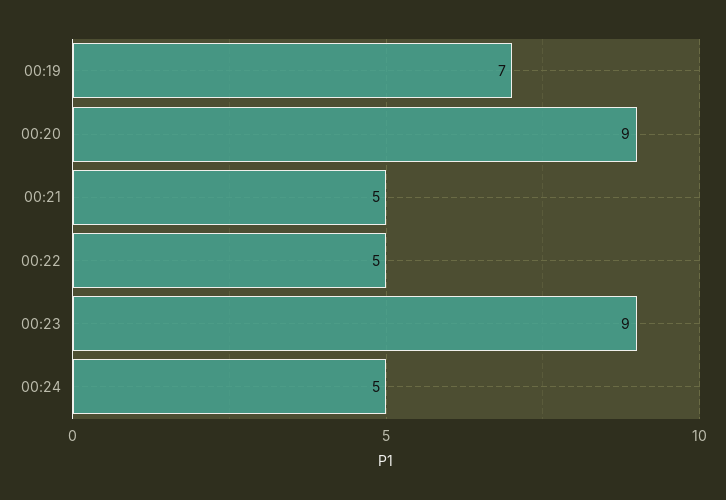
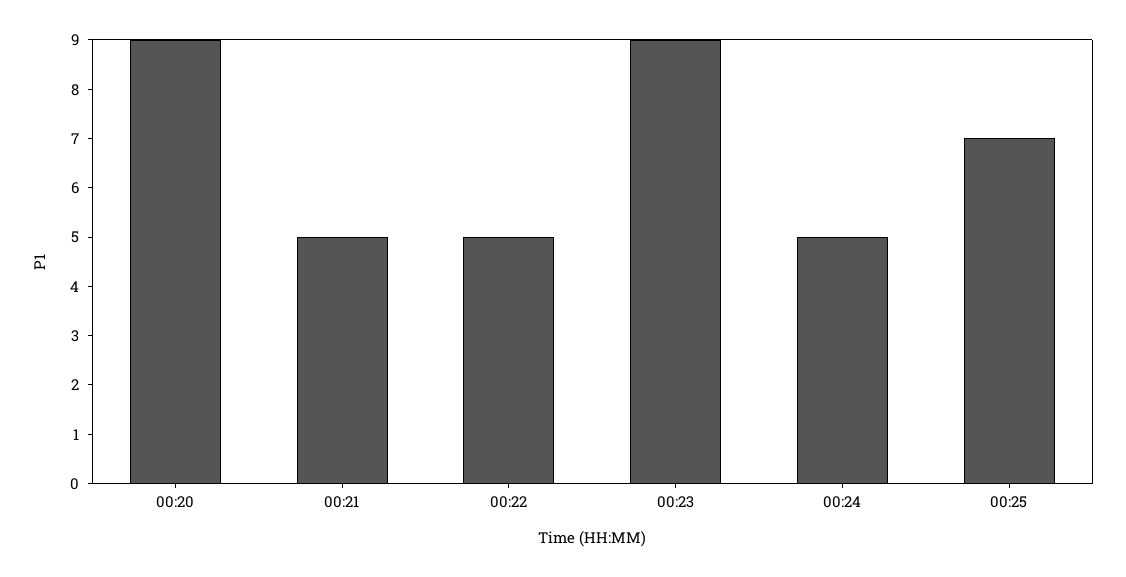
00:19: 7 -> none
00:25: none -> 7

